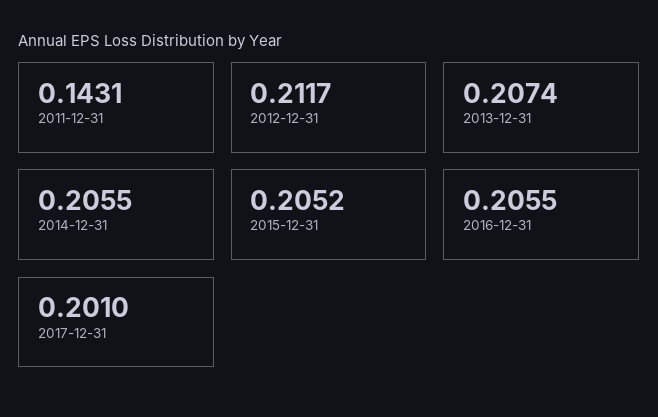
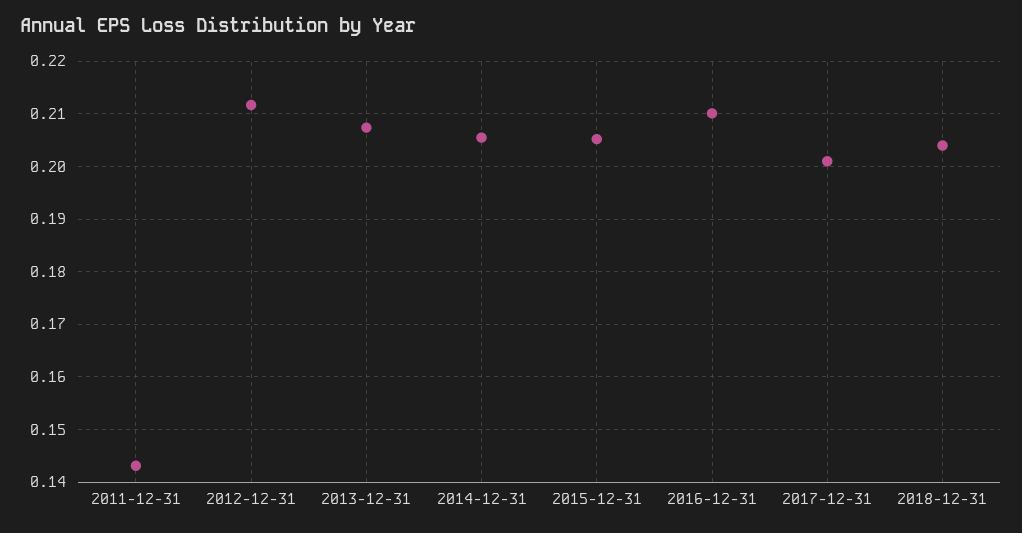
2016-12-31: 0.2055 -> 0.21
2018-12-31: none -> 0.204

